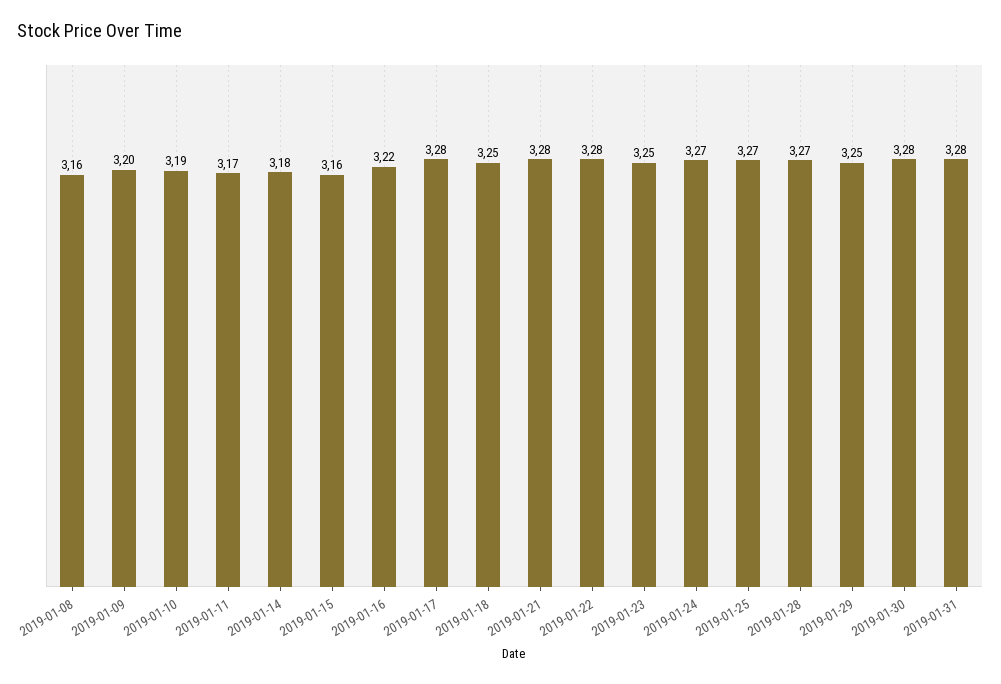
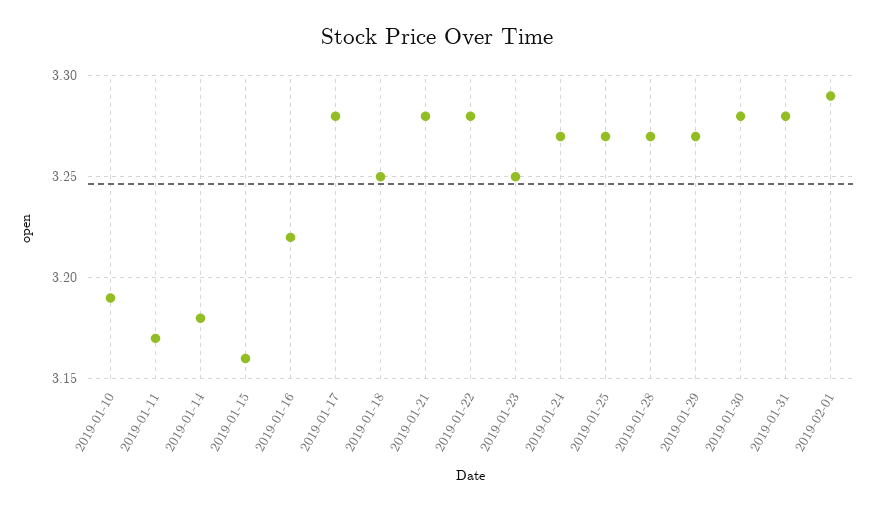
2019-01-08: 3.16 -> none
2019-01-09: 3.2 -> none
2019-01-29: 3.25 -> 3.27
2019-02-01: none -> 3.29

